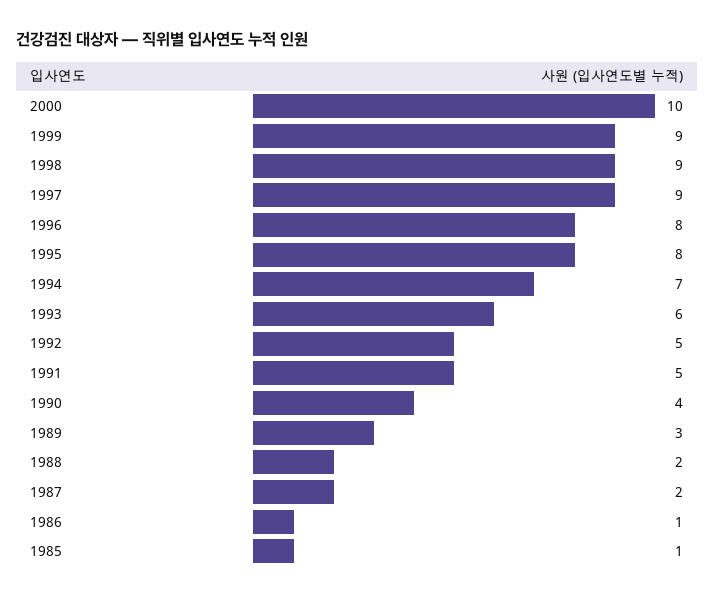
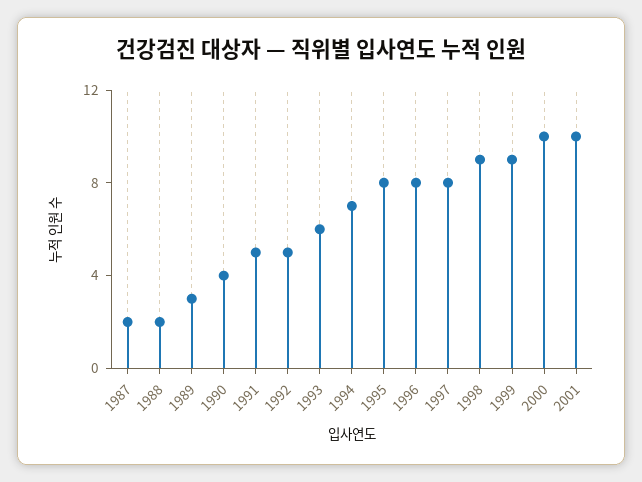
1997: 9 -> 8
1986: 1 -> none
1985: 1 -> none
2001: none -> 10

